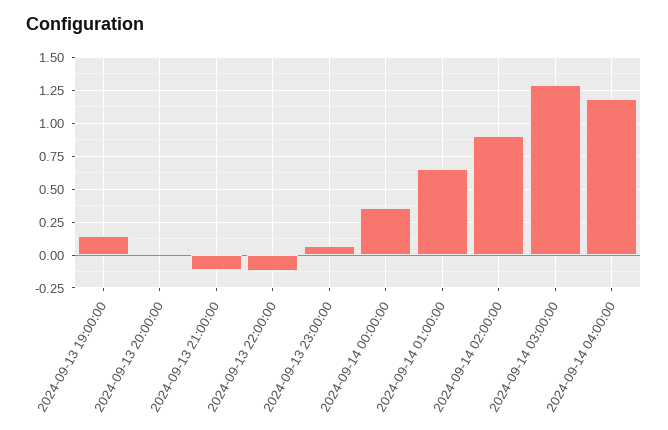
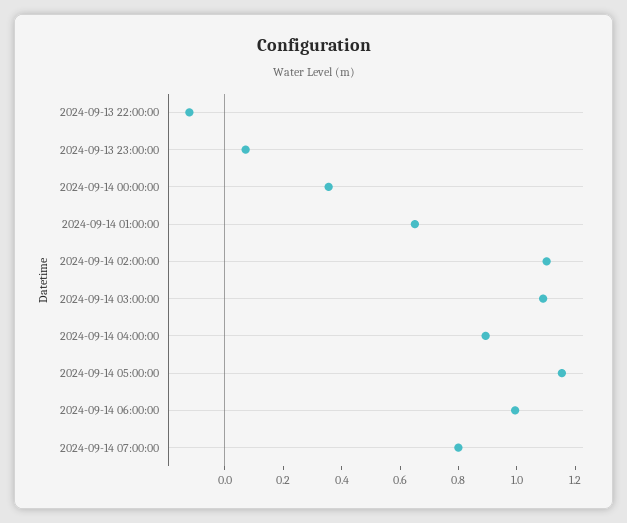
2024-09-13 19:00:00: 0.15 -> none
2024-09-13 20:00:00: 0 -> none
2024-09-13 21:00:00: -0.1 -> none
2024-09-14 02:00:00: 0.9 -> 1.1
2024-09-14 03:00:00: 1.3 -> 1.1
2024-09-14 04:00:00: 1.2 -> 0.9
2024-09-14 05:00:00: none -> 1.15
2024-09-14 06:00:00: none -> 1
2024-09-14 07:00:00: none -> 0.8

